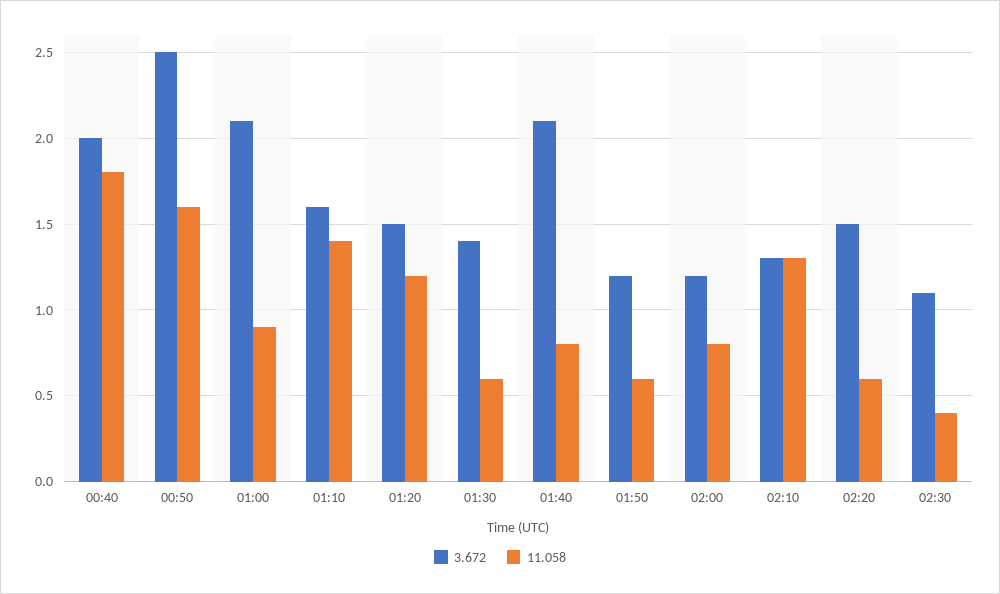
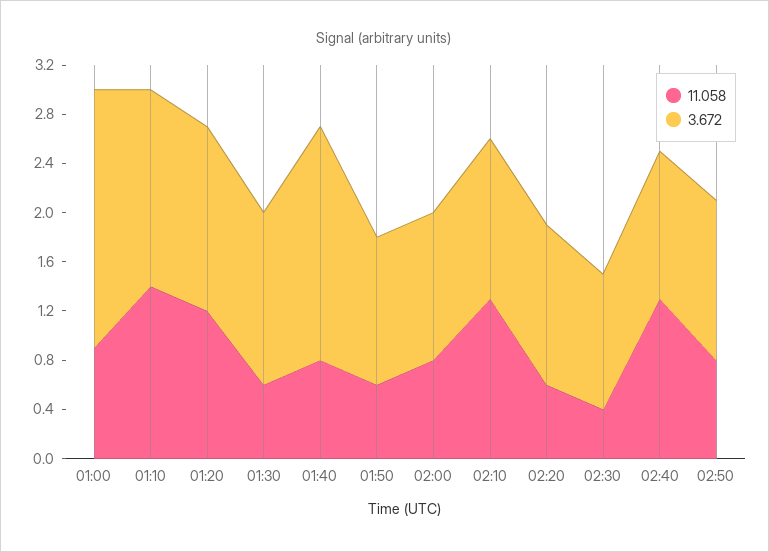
3.672, 00:40: 2 -> none
11.058, 00:40: 1.8 -> none
3.672, 00:50: 2.5 -> none
11.058, 00:50: 1.6 -> none
3.672, 01:40: 2.1 -> 1.9
3.672, 02:20: 1.5 -> 1.3
11.058, 02:40: none -> 1.3
3.672, 02:40: none -> 1.2
11.058, 02:50: none -> 0.8
3.672, 02:50: none -> 1.3

